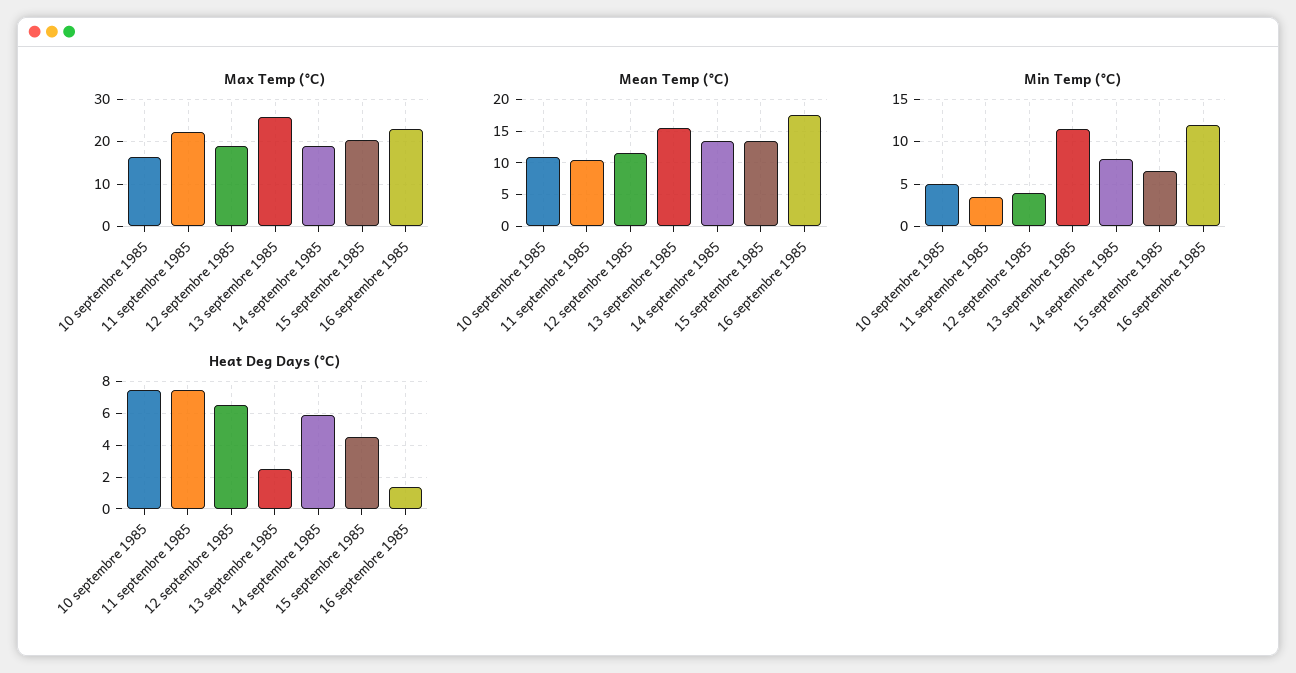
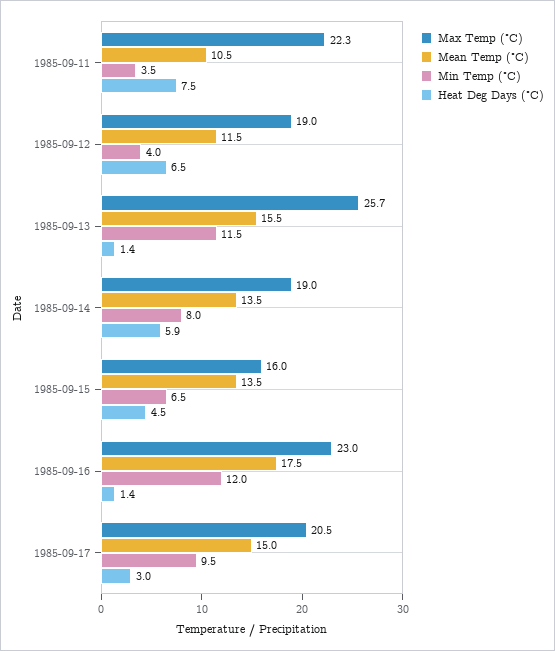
Max Temp (°C), 10 septembre 1985: 16 -> none
Max Temp (°C), 15 septembre 1985: 20 -> 16
Mean Temp (°C), 10 septembre 1985: 11 -> none
Min Temp (°C), 10 septembre 1985: 5 -> none
Heat Deg Days (°C), 10 septembre 1985: 7.5 -> none
Heat Deg Days (°C), 13 septembre 1985: 2.5 -> 1.4
Max Temp (°C), 1985-09-17: none -> 20.5
Mean Temp (°C), 1985-09-17: none -> 15
Min Temp (°C), 1985-09-17: none -> 9.5
Heat Deg Days (°C), 1985-09-17: none -> 3

